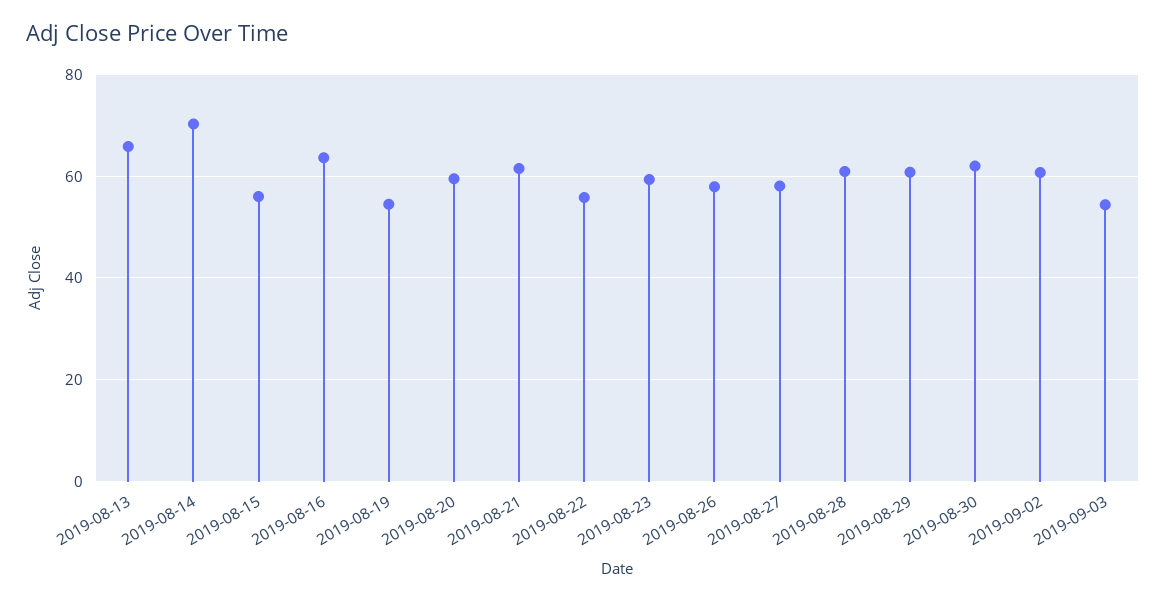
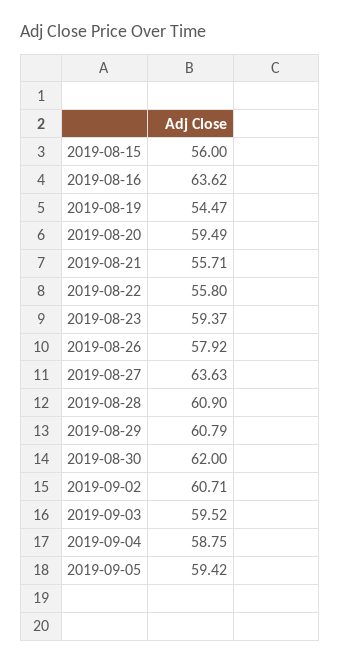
2019-08-13: 66 -> none
2019-08-14: 70 -> none
2019-08-21: 62 -> 55.71
2019-08-27: 58 -> 63.63
2019-09-03: 54 -> 59.52
2019-09-04: none -> 58.75
2019-09-05: none -> 59.42

